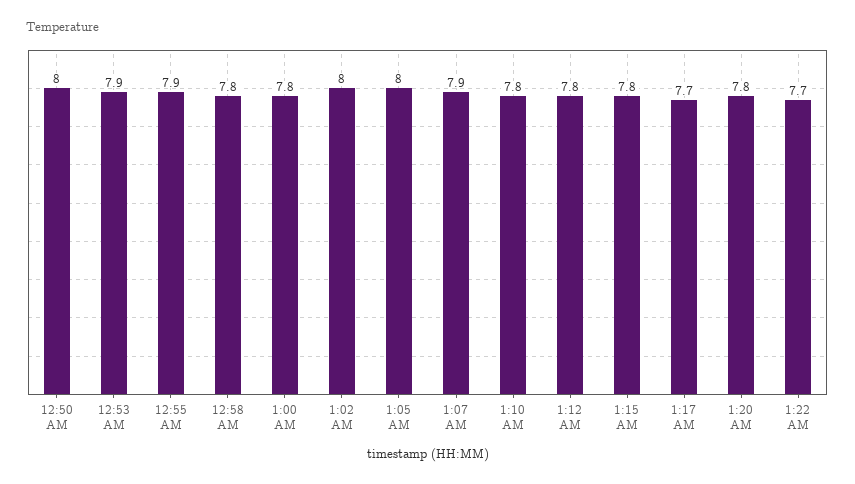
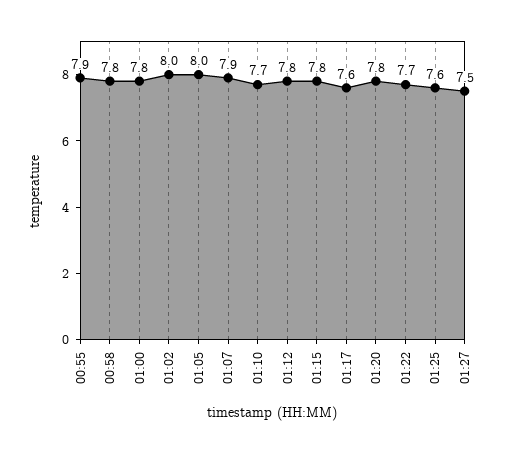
12:50 AM: 8 -> none
12:53 AM: 7.9 -> none
1:10 AM: 7.8 -> 7.7
1:17 AM: 7.7 -> 7.6
01:25: none -> 7.6
01:27: none -> 7.5

